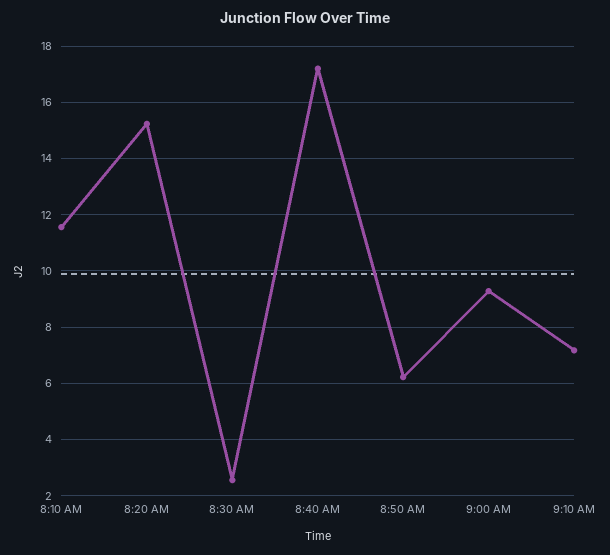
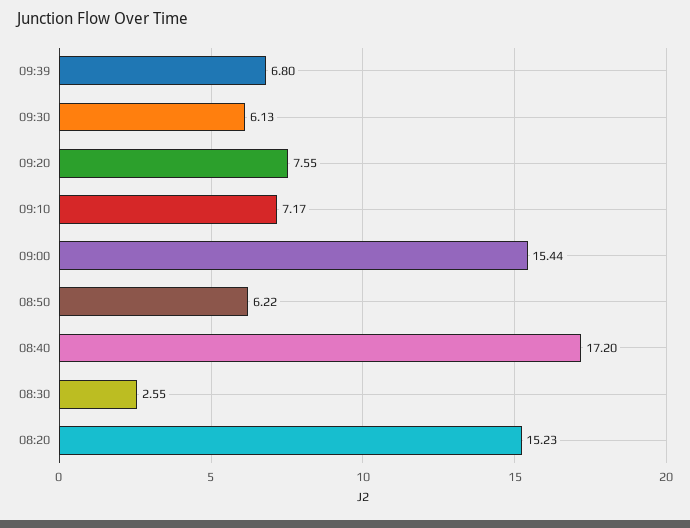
8:10 AM: 11.5 -> none
9:00 AM: 9.25 -> 15.44
09:39: none -> 6.8
09:30: none -> 6.13
09:20: none -> 7.55

